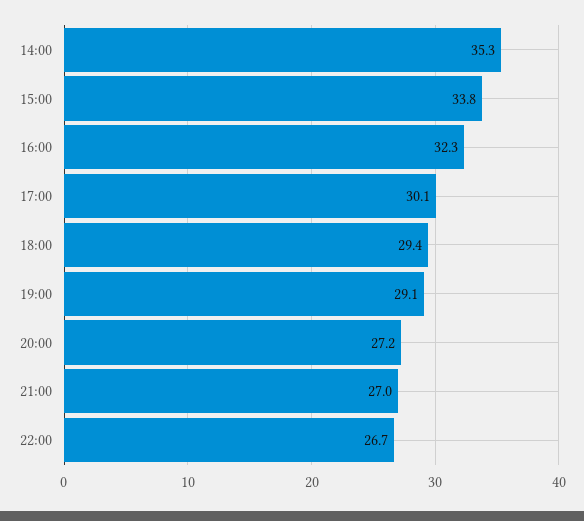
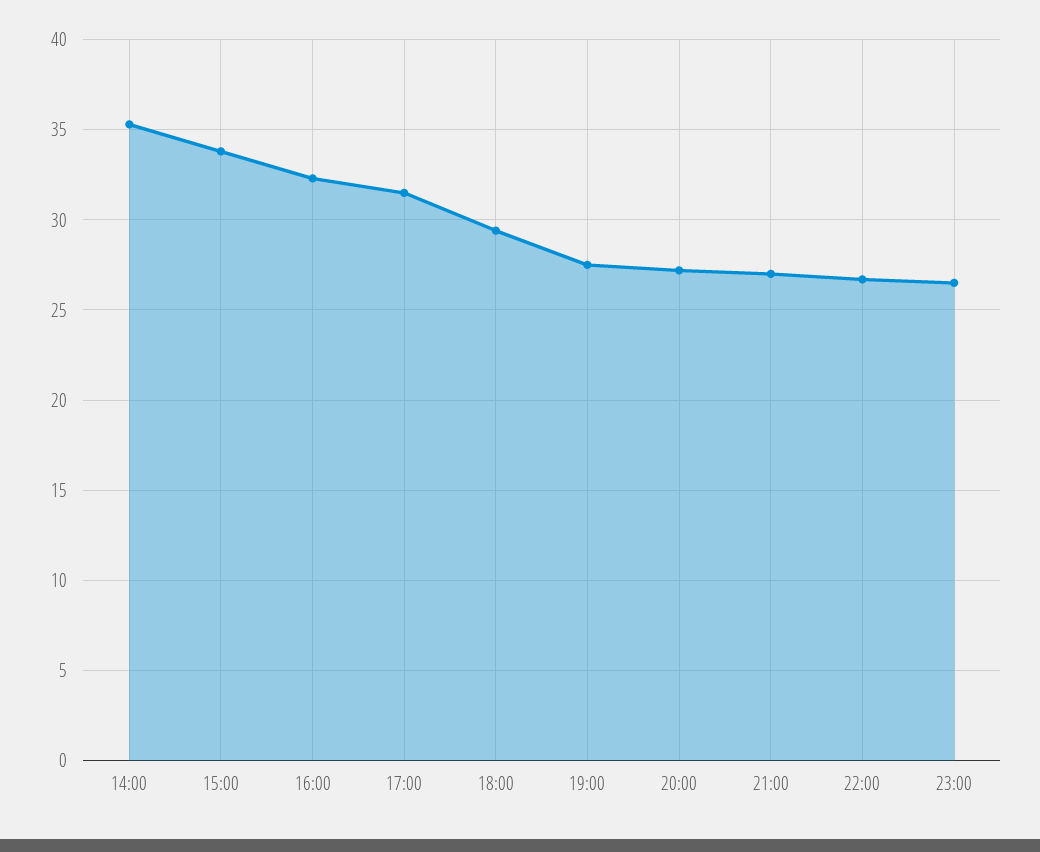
17:00: 30.1 -> 31.5
19:00: 29.1 -> 27.5
23:00: none -> 26.5

